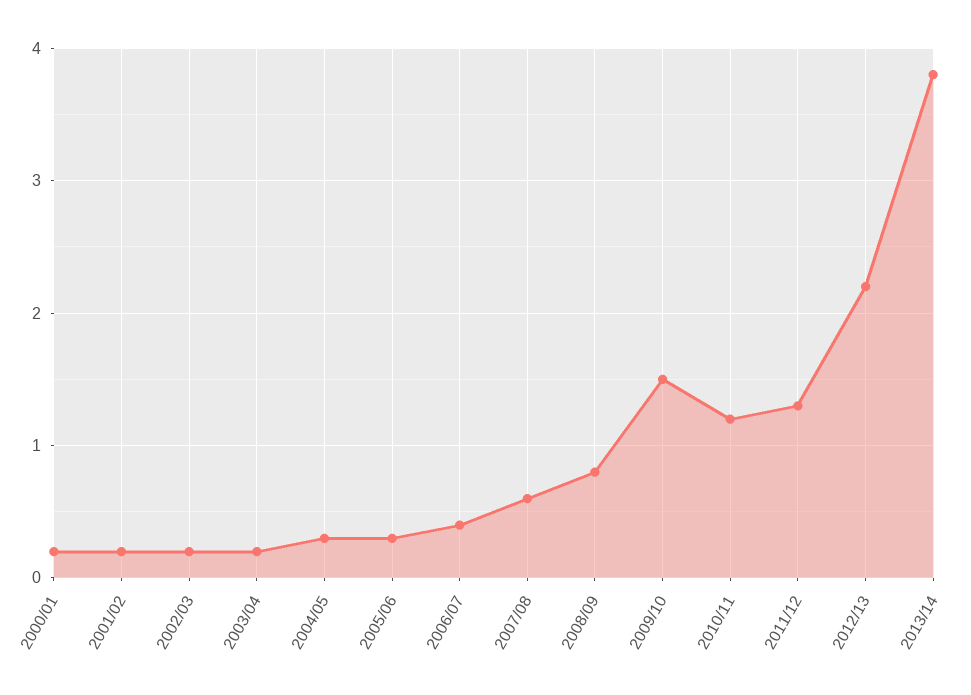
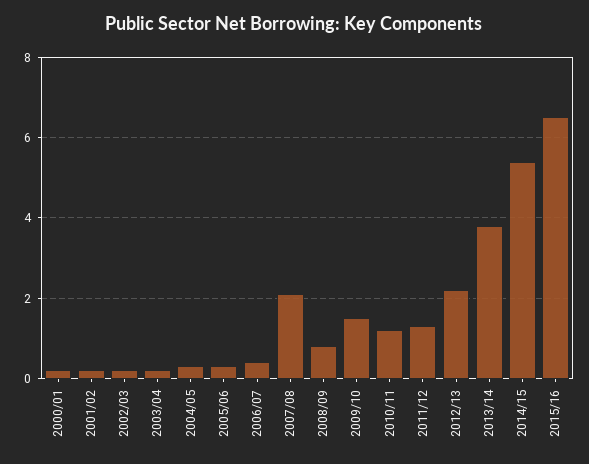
2007/08: 0.6 -> 2
2014/15: none -> 5.5
2015/16: none -> 6.5

